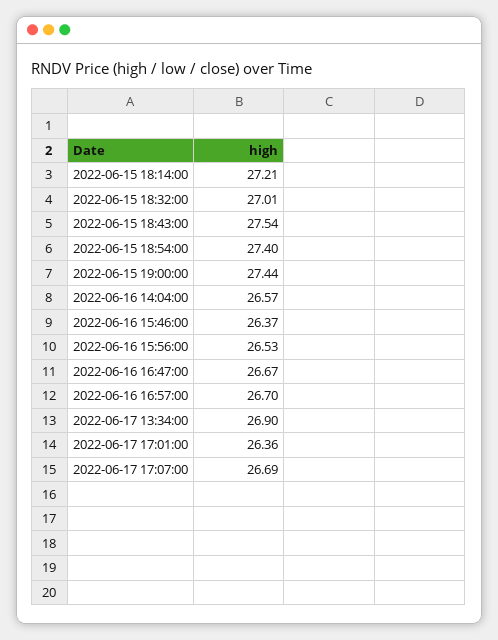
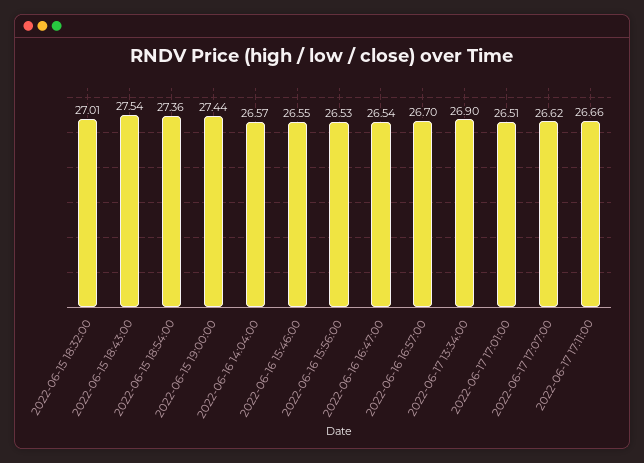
2022-06-15 18:14:00: 27.21 -> none
2022-06-15 18:54:00: 27.4 -> 27.36
2022-06-16 15:46:00: 26.37 -> 26.55
2022-06-16 16:47:00: 26.67 -> 26.54
2022-06-17 17:01:00: 26.36 -> 26.51
2022-06-17 17:07:00: 26.69 -> 26.62
2022-06-17 17:11:00: none -> 26.66

